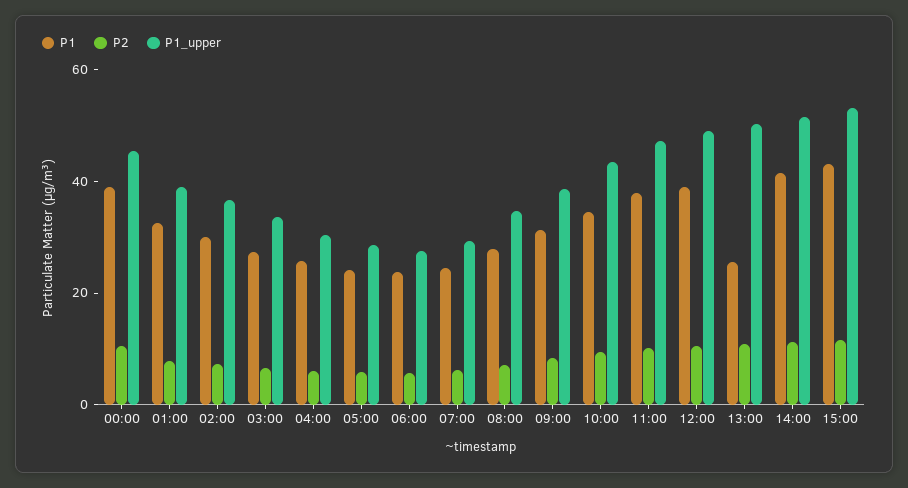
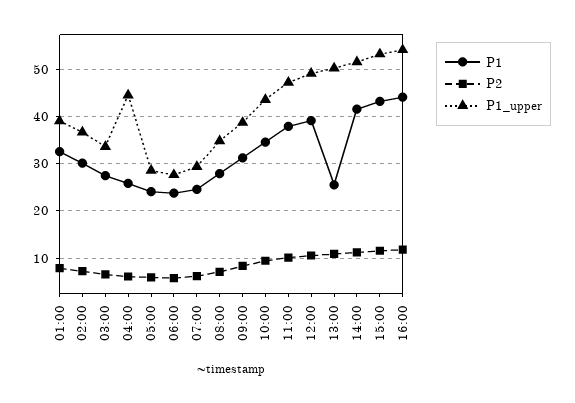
P1, 00:00: 40 -> none
P2, 00:00: 10 -> none
P1_upper, 00:00: 45 -> none
P1_upper, 04:00: 30 -> 44
P1, 16:00: none -> 44
P2, 16:00: none -> 12
P1_upper, 16:00: none -> 54

